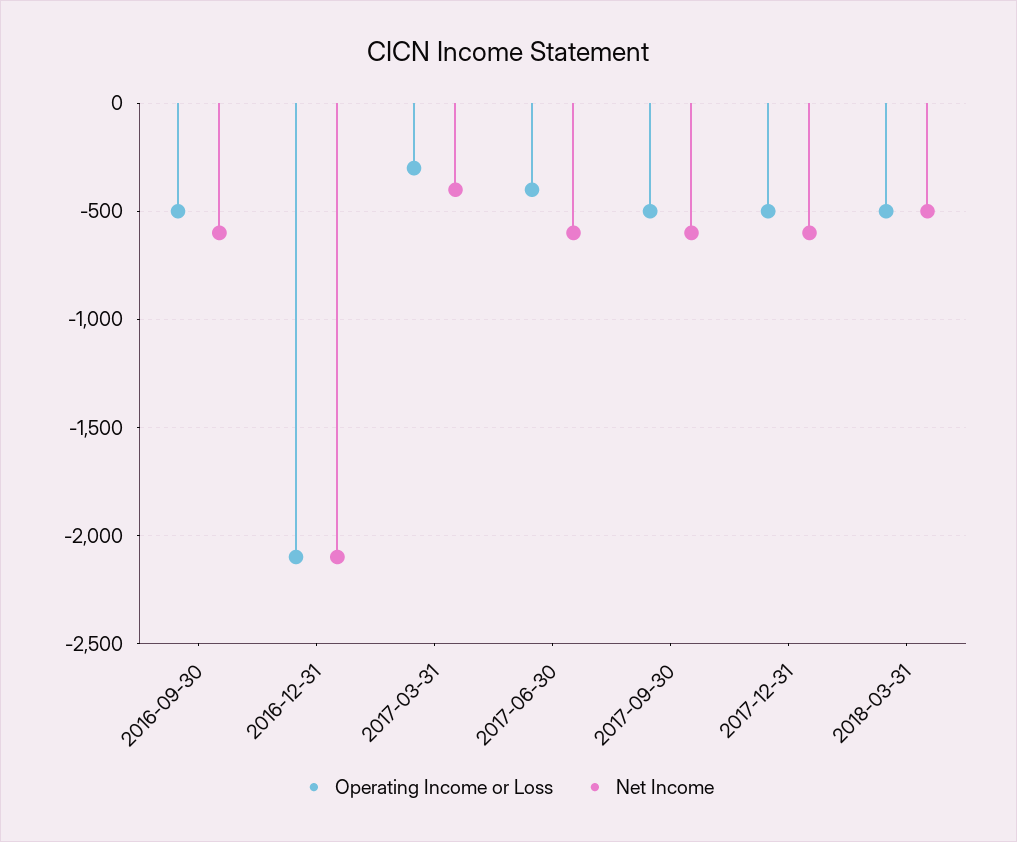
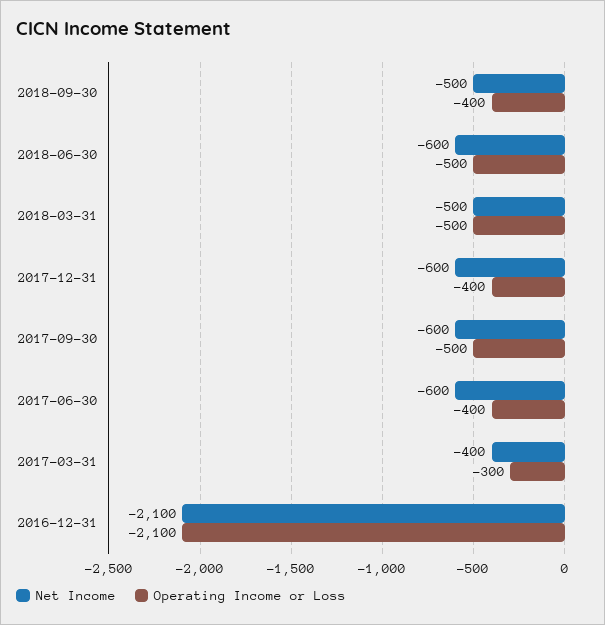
Operating Income or Loss, 2016-09-30: -500 -> none
Net Income, 2016-09-30: -600 -> none
Operating Income or Loss, 2017-12-31: -500 -> -400
Net Income, 2018-09-30: none -> -500
Operating Income or Loss, 2018-09-30: none -> -400
Net Income, 2018-06-30: none -> -600
Operating Income or Loss, 2018-06-30: none -> -500

